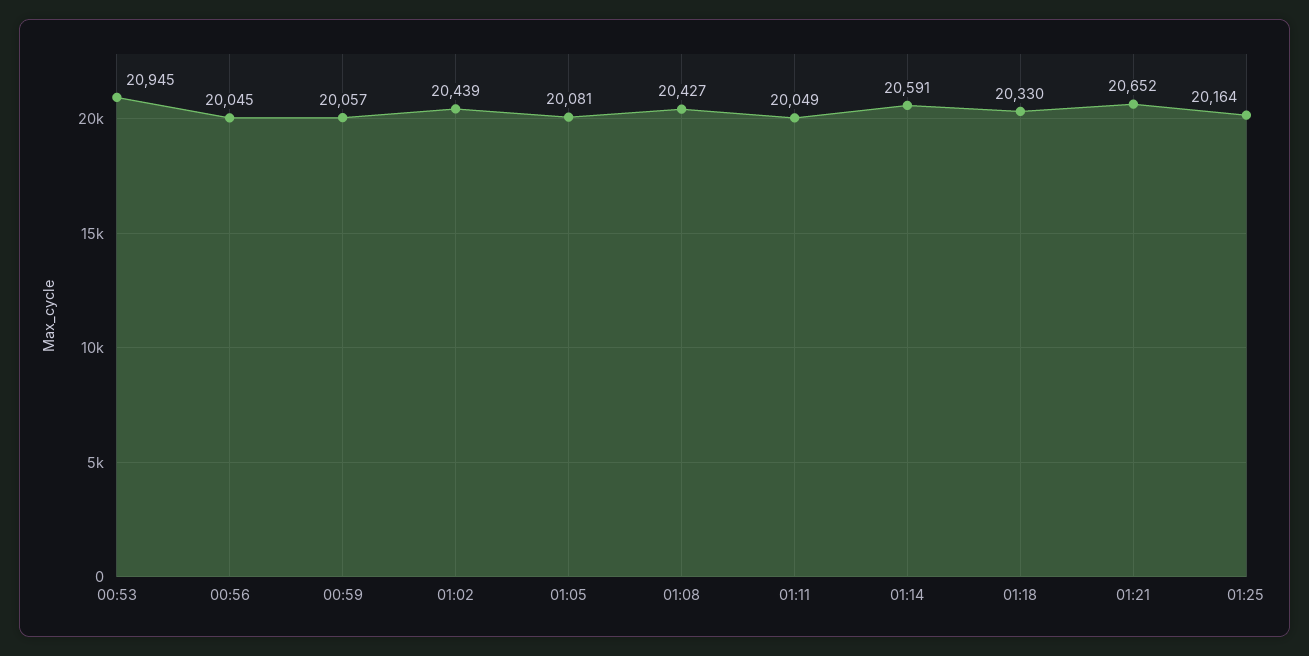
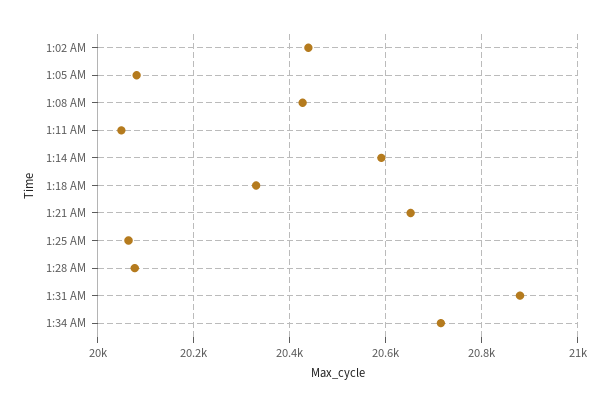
00:53: 20945 -> none
00:56: 20045 -> none
00:59: 20057 -> none
01:25: 20164 -> 20060
1:28 AM: none -> 20080
1:31 AM: none -> 20880
1:34 AM: none -> 20720

